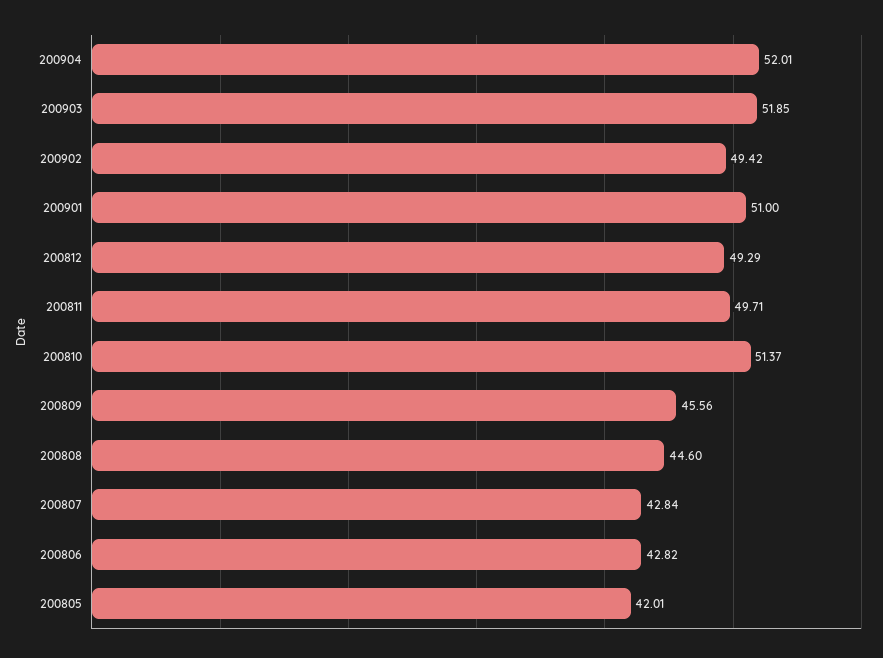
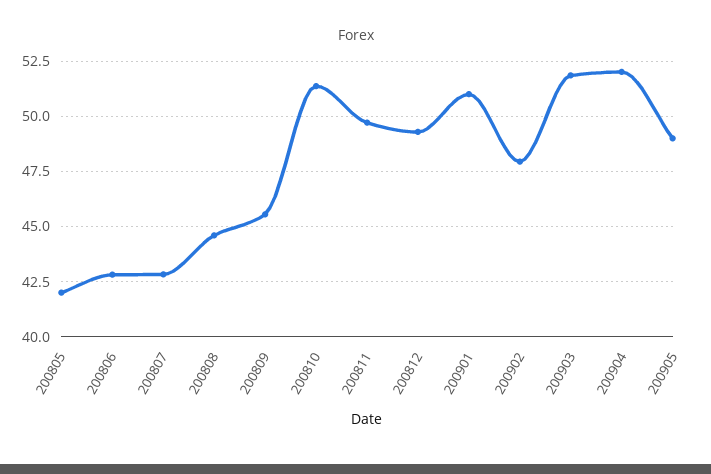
200902: 49.42 -> 48
200905: none -> 49

